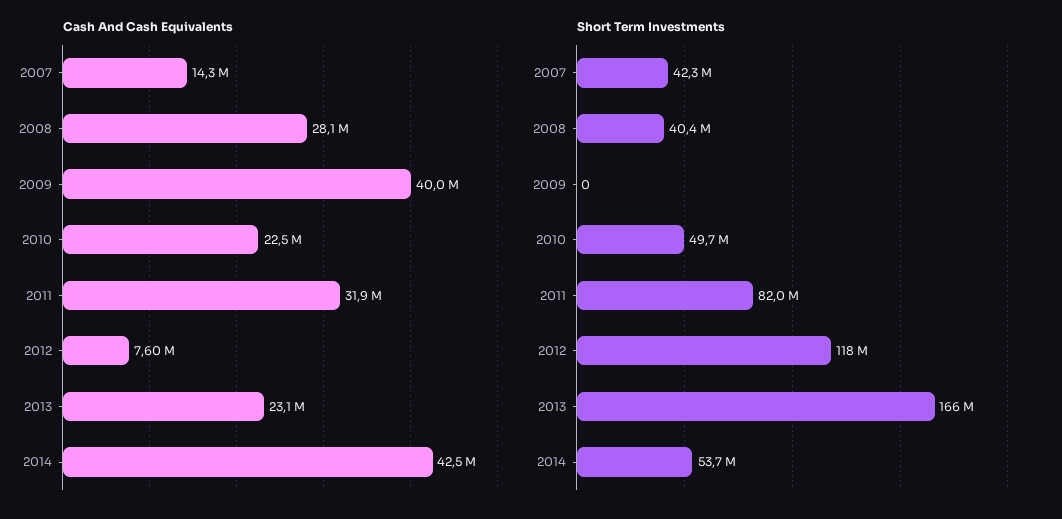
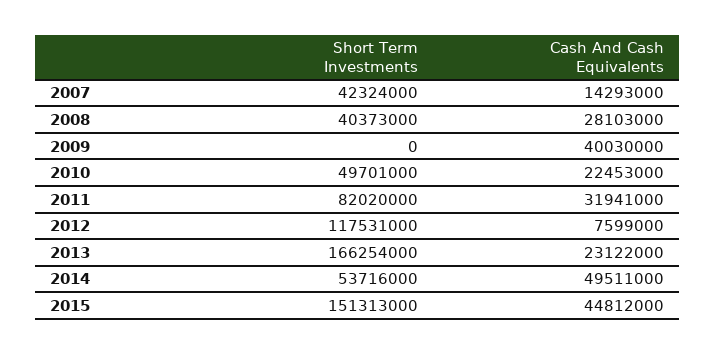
Cash And Cash Equivalents, 2014: 42500000 -> 49511000
Short Term Investments, 2015: none -> 151313000
Cash And Cash Equivalents, 2015: none -> 44812000

